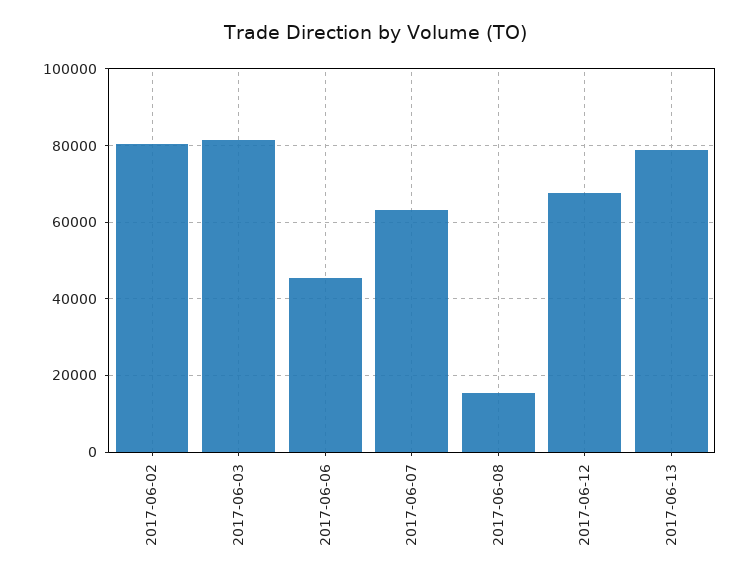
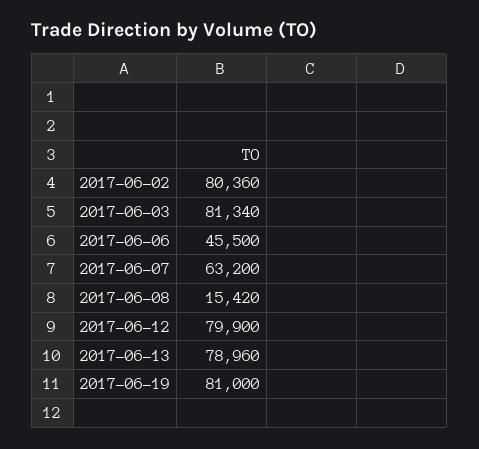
2017-06-12: 68000 -> 79900
2017-06-19: none -> 81000

